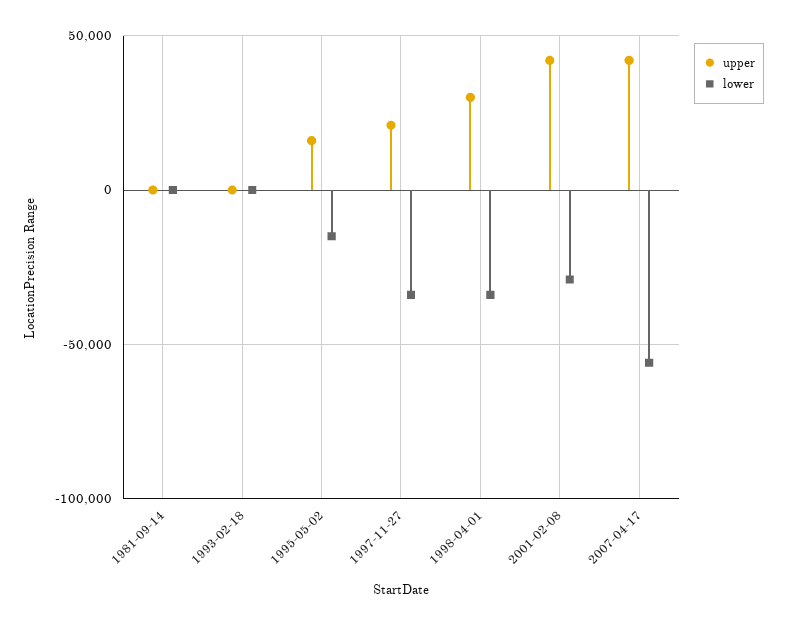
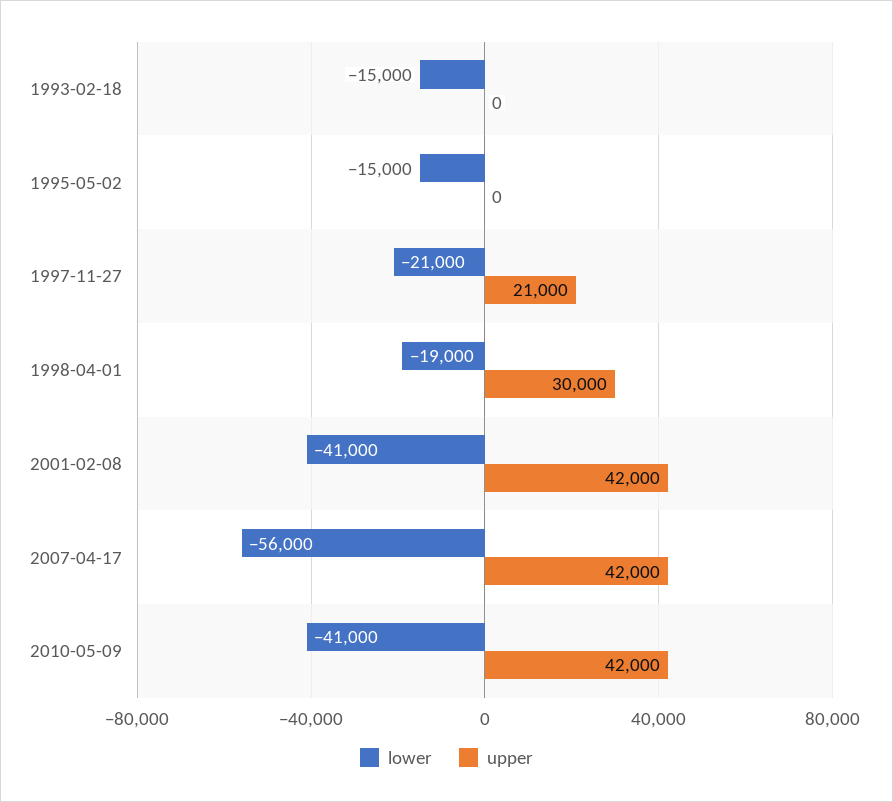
upper, 1981-09-14: 0 -> none
lower, 1981-09-14: 0 -> none
lower, 1993-02-18: 0 -> -15000
upper, 1995-05-02: 15000 -> 0
lower, 1997-11-27: -35000 -> -21000
lower, 1998-04-01: -35000 -> -19000
lower, 2001-02-08: -30000 -> -41000
lower, 2010-05-09: none -> -41000
upper, 2010-05-09: none -> 42000

